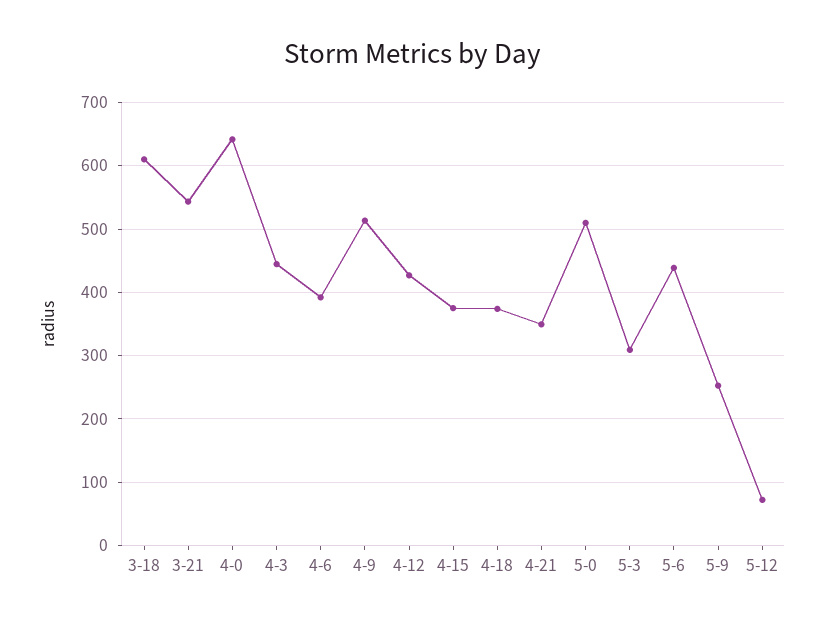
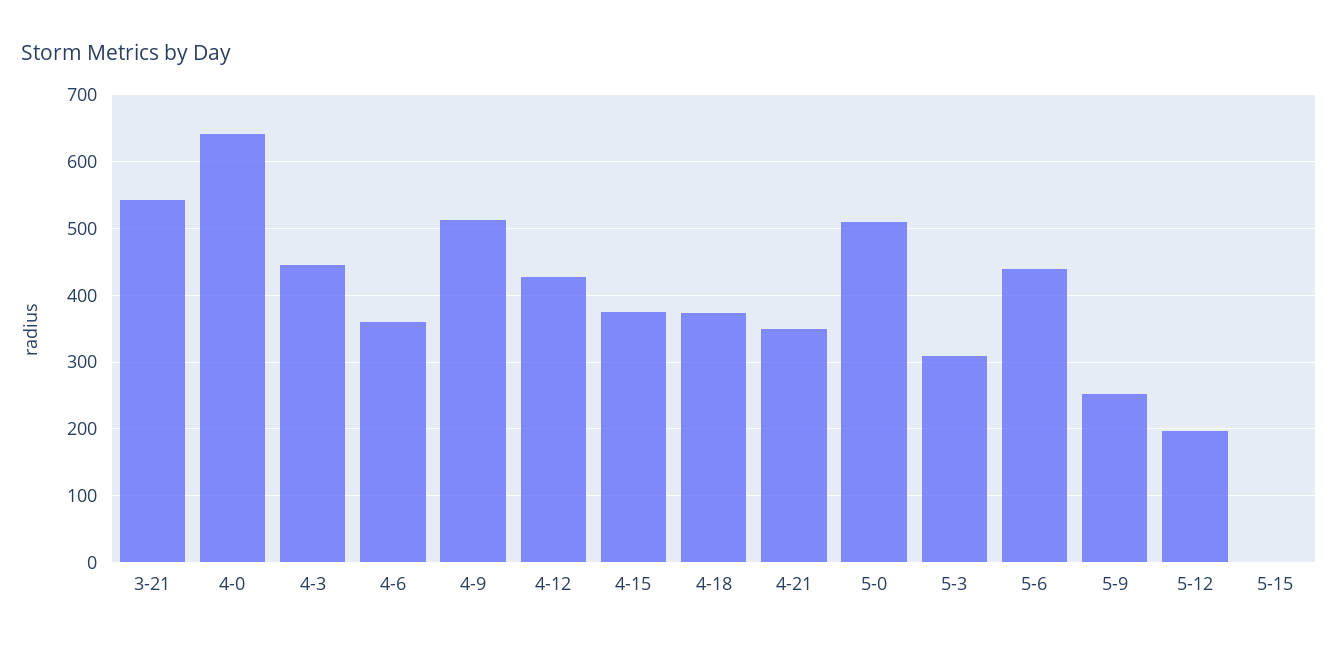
3-18: 610 -> none
4-6: 390 -> 360
5-12: 70 -> 200
5-15: none -> 0

